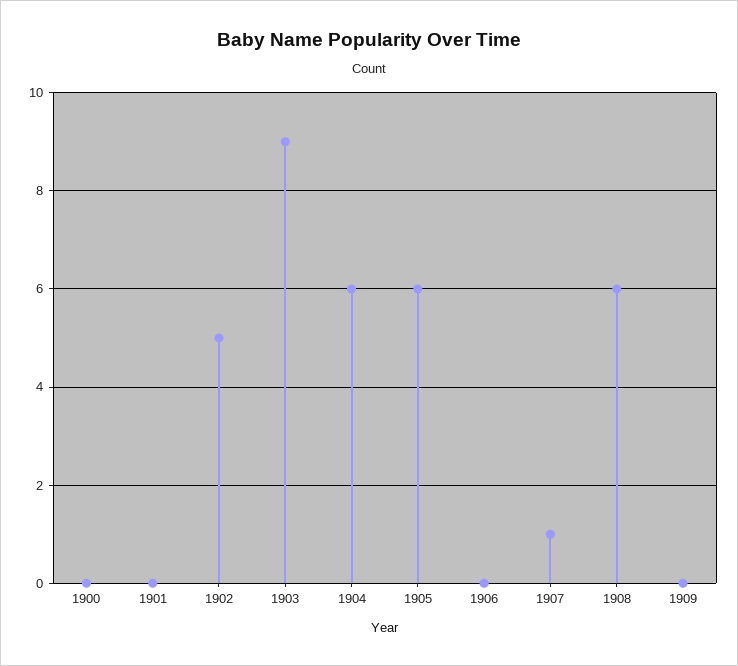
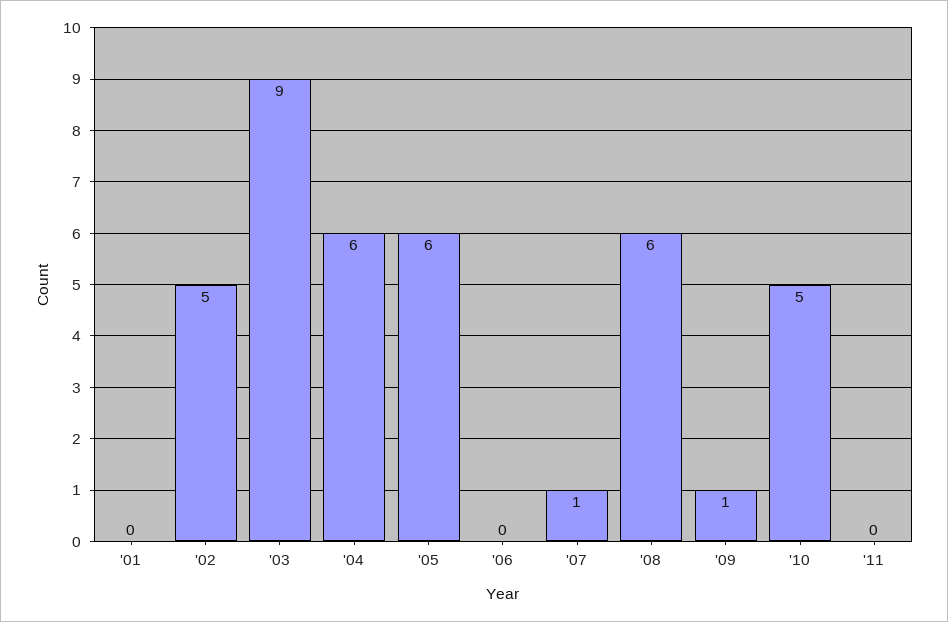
1900: 0 -> none
1909: 0 -> 1
'10: none -> 5
'11: none -> 0

